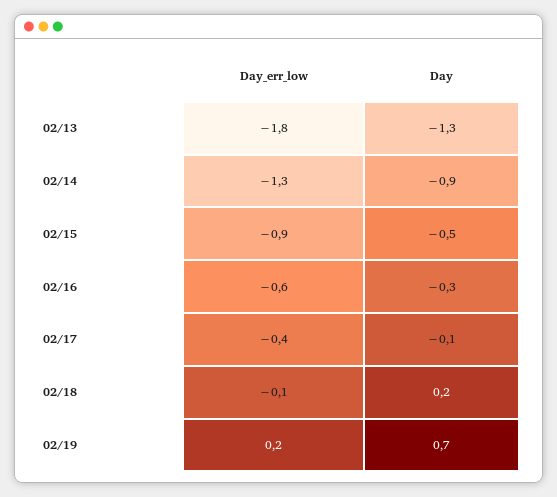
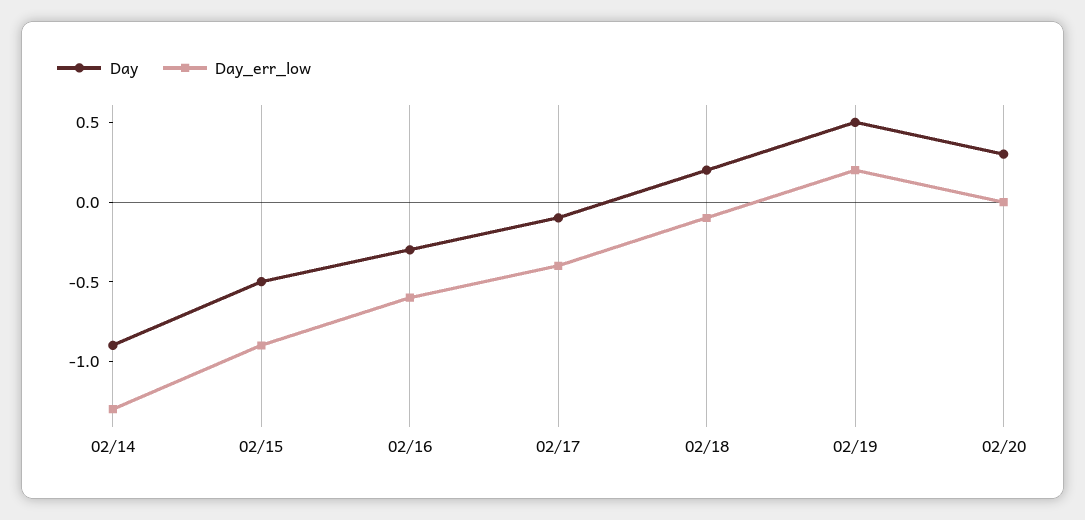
Day_err_low, 02/13: -1.8 -> none
Day, 02/13: -1.3 -> none
Day, 02/19: 0.7 -> 0.5
Day, 02/20: none -> 0.3
Day_err_low, 02/20: none -> 0

